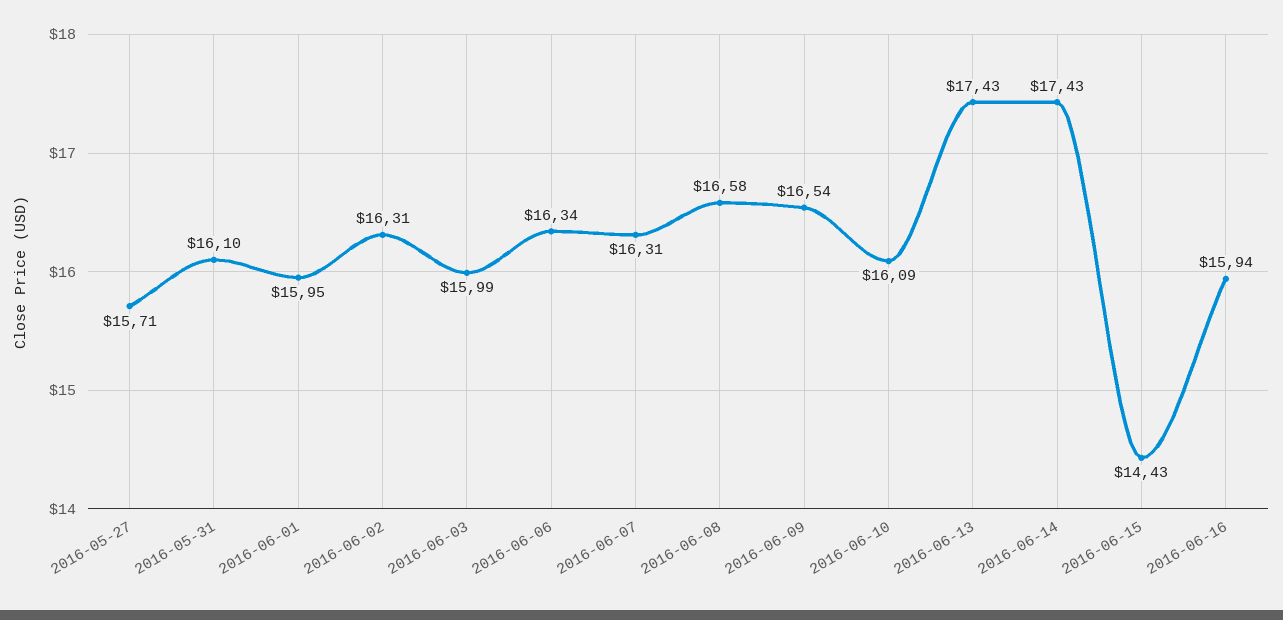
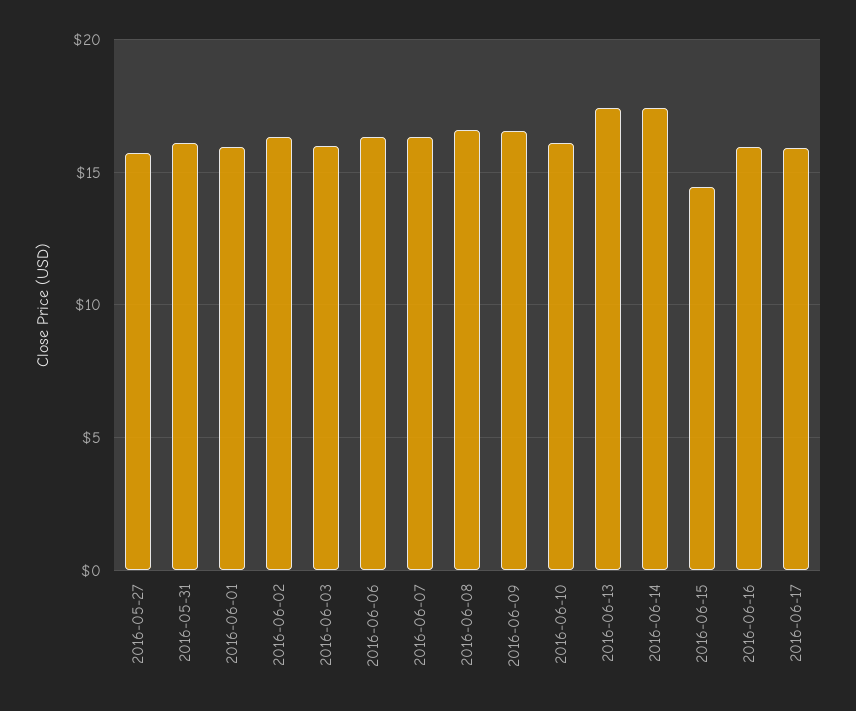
2016-06-17: none -> 16

